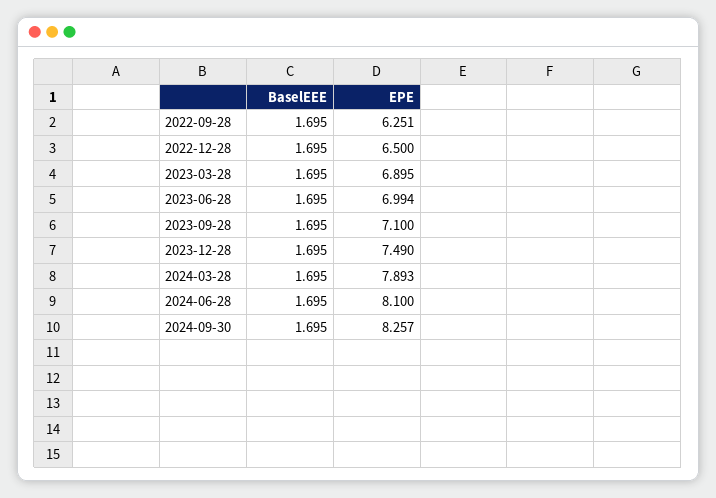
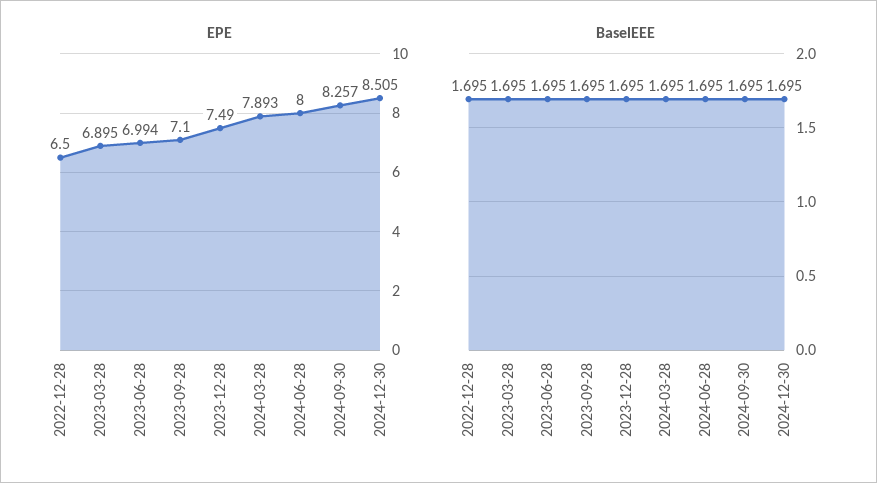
BaselEEE, 2022-09-28: 1.695 -> none
EPE, 2022-09-28: 6.251 -> none
EPE, 2024-06-28: 8.1 -> 8
EPE, 2024-12-30: none -> 8.505
BaselEEE, 2024-12-30: none -> 1.695

